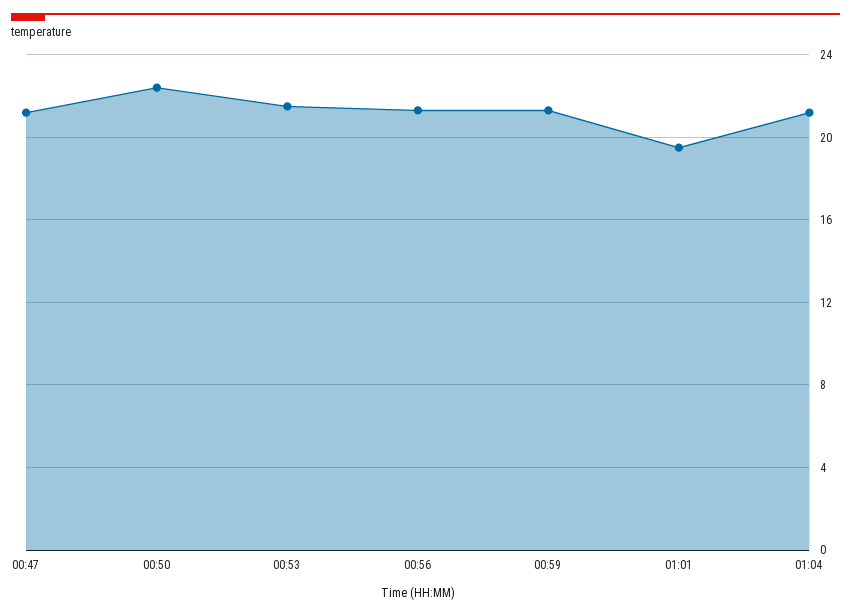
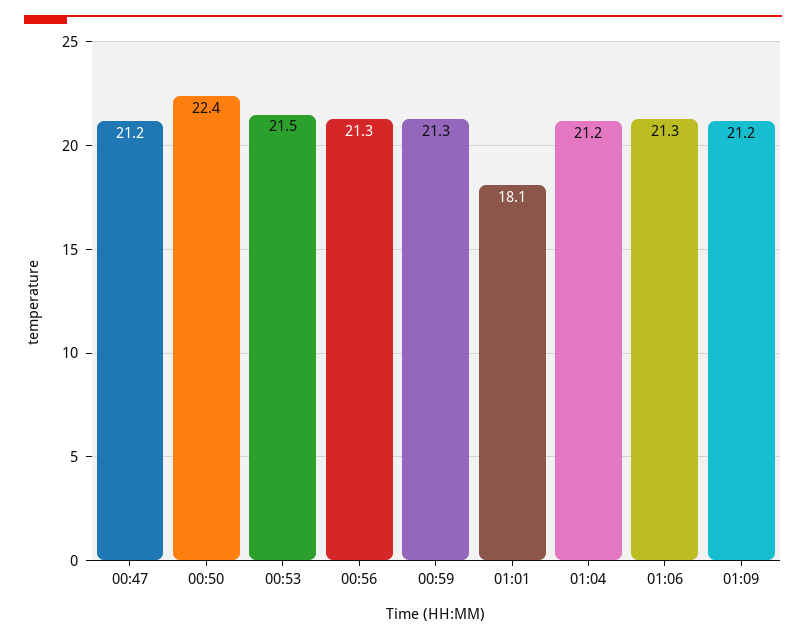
01:01: 19.5 -> 18.1
01:06: none -> 21.3
01:09: none -> 21.2

